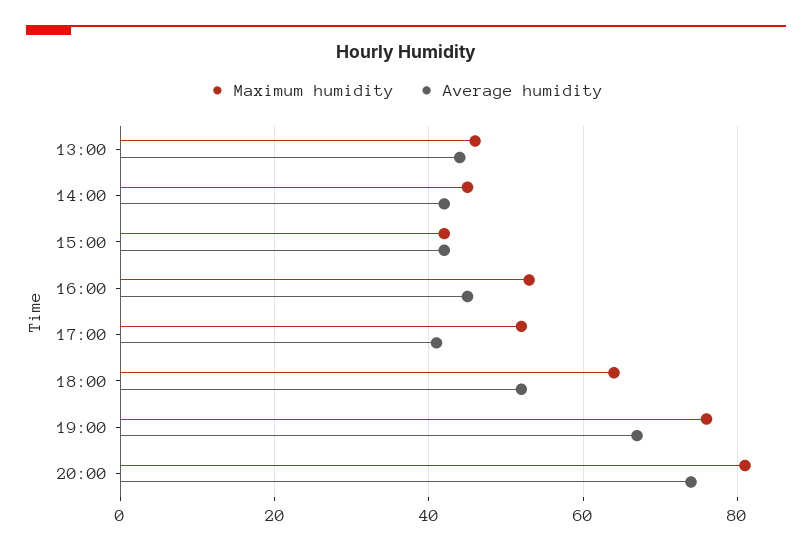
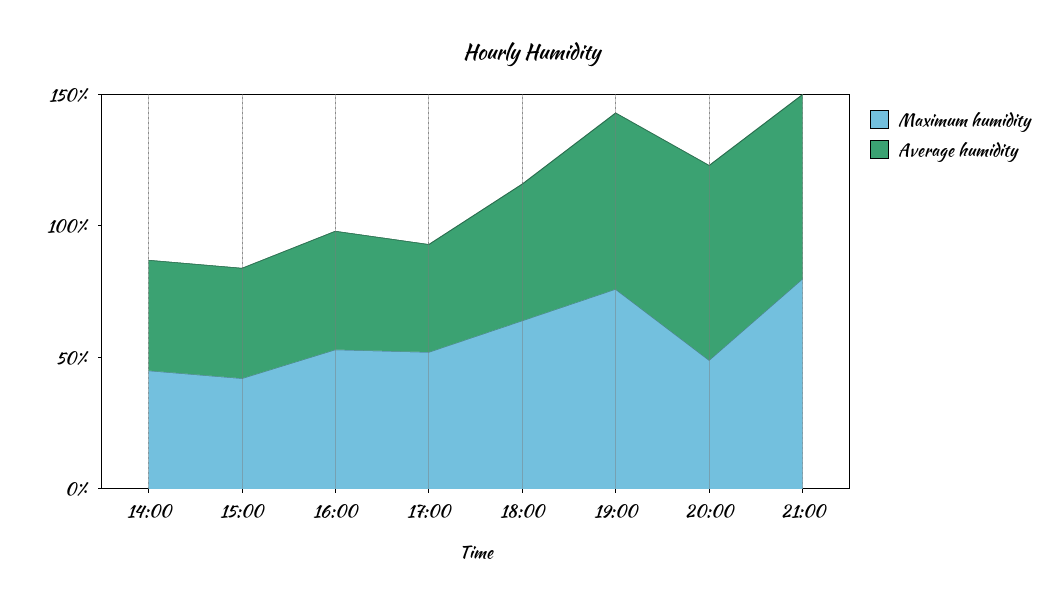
Maximum humidity, 13:00: 45 -> none
Average humidity, 13:00: 45 -> none
Maximum humidity, 20:00: 80 -> 50
Maximum humidity, 21:00: none -> 80
Average humidity, 21:00: none -> 70

